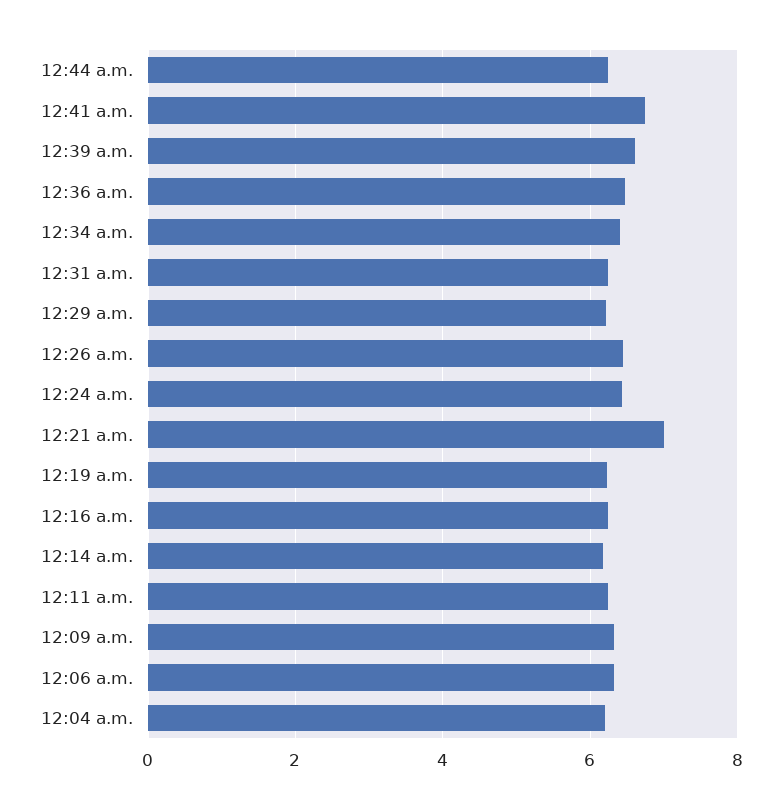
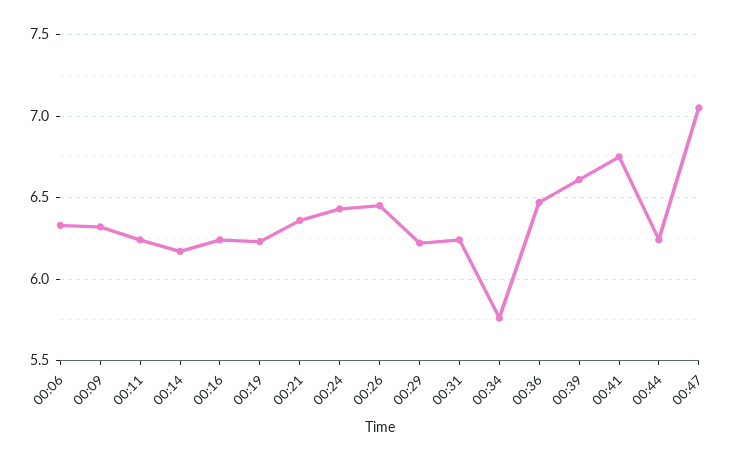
12:34 a.m.: 6.4 -> 5.75
12:21 a.m.: 7 -> 6.35
12:04 a.m.: 6.2 -> none
00:47: none -> 7.05

